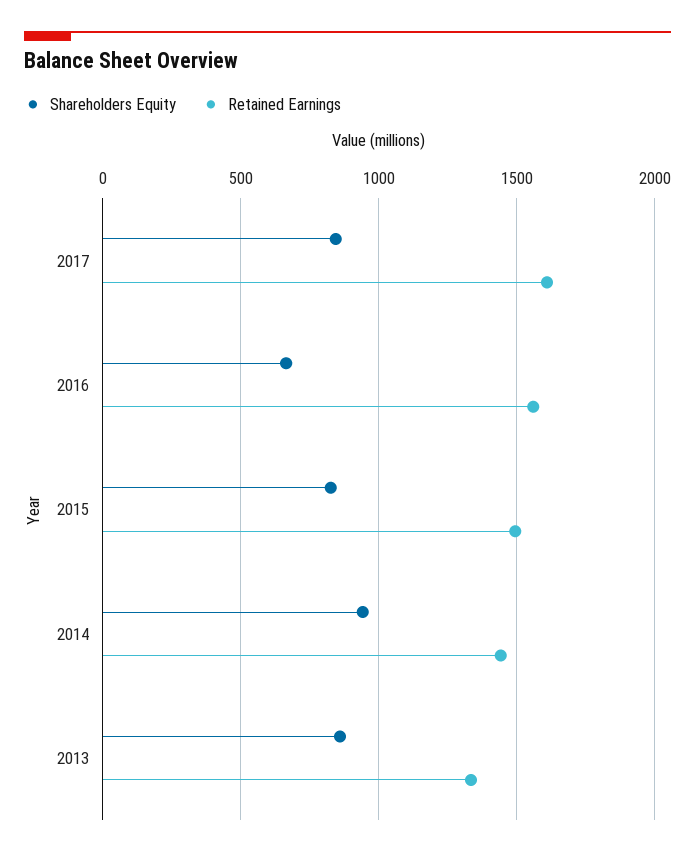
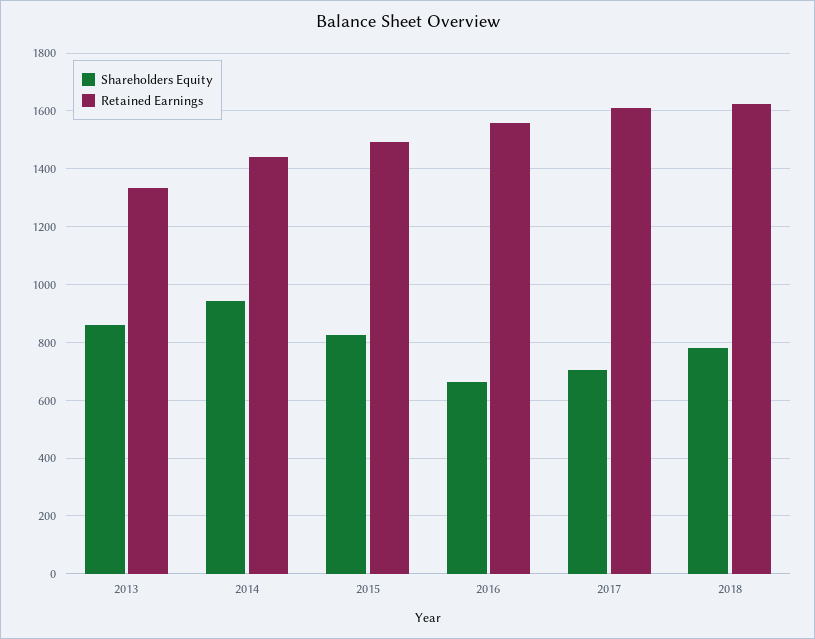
Shareholders Equity, 2017: 850 -> 700
Shareholders Equity, 2018: none -> 775
Retained Earnings, 2018: none -> 1625

